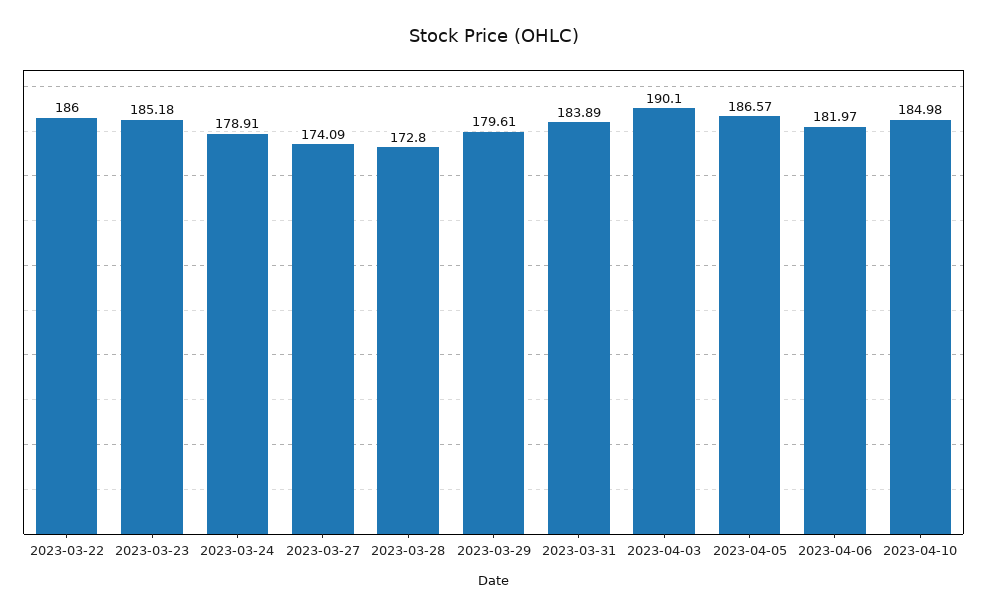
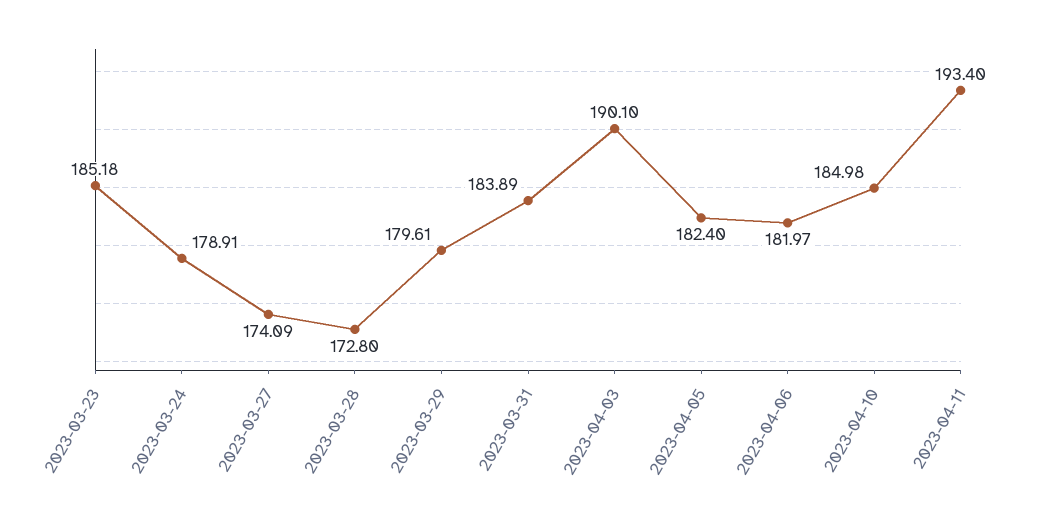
2023-03-22: 186 -> none
2023-04-05: 186.57 -> 182.4
2023-04-11: none -> 193.4

